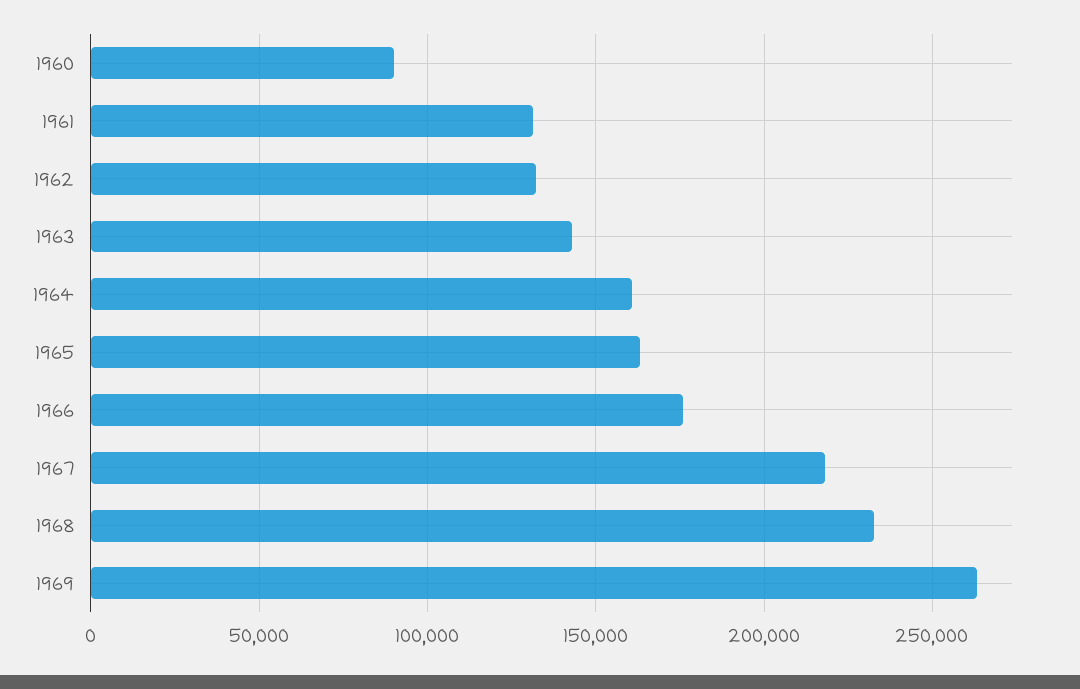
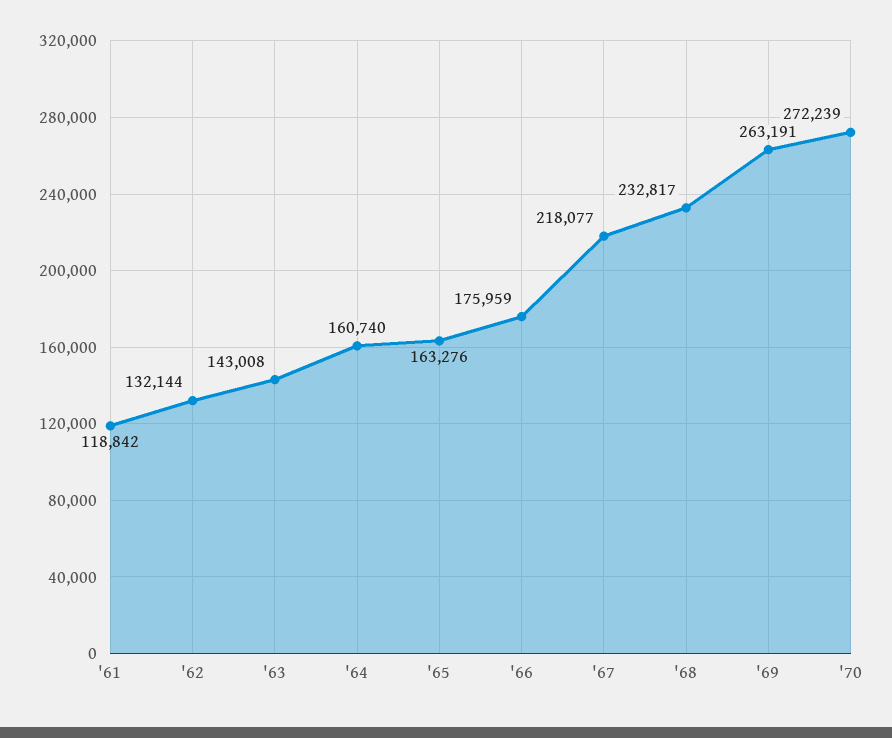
1960: 90000 -> none
1961: 130000 -> 118842
'70: none -> 272239

